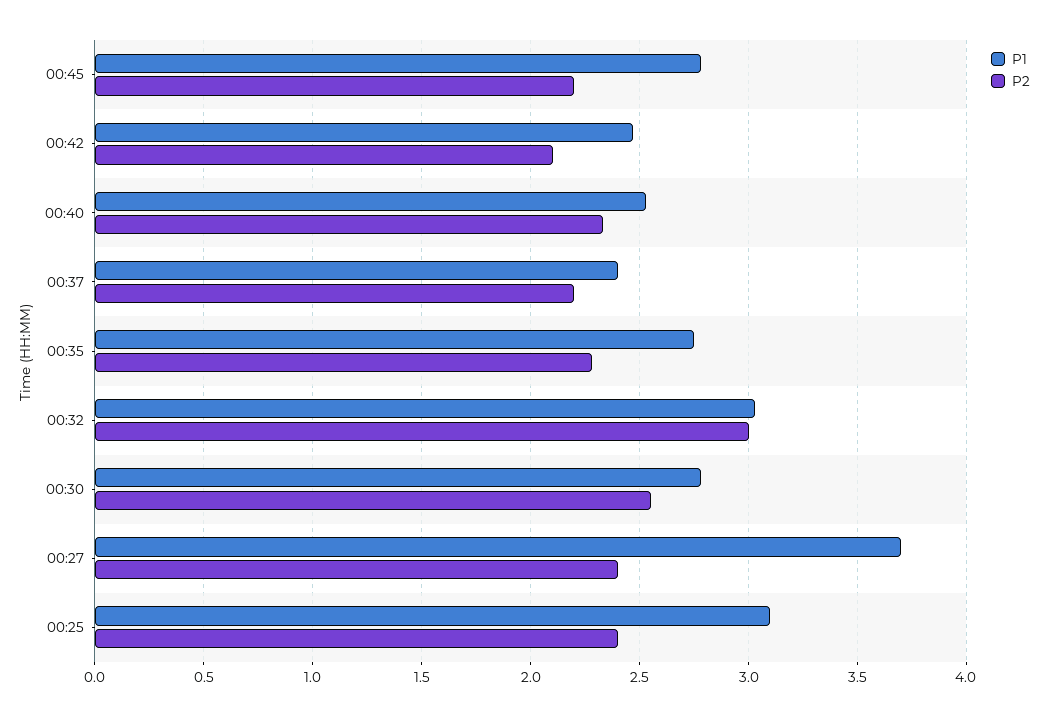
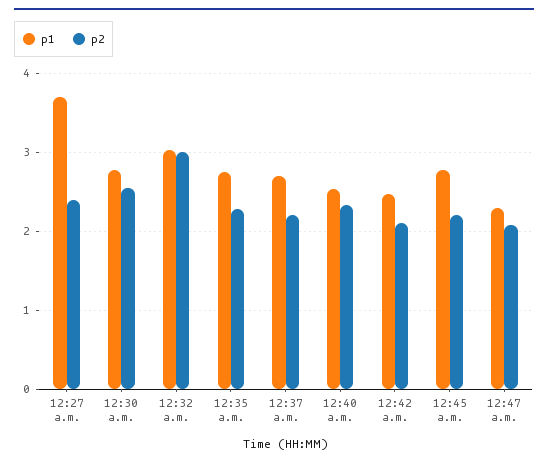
P1, 00:37: 2.4 -> 2.7
P1, 00:25: 3.1 -> none
P2, 00:25: 2.4 -> none
P1, 12:47 a.m.: none -> 2.3
P2, 12:47 a.m.: none -> 2.1

